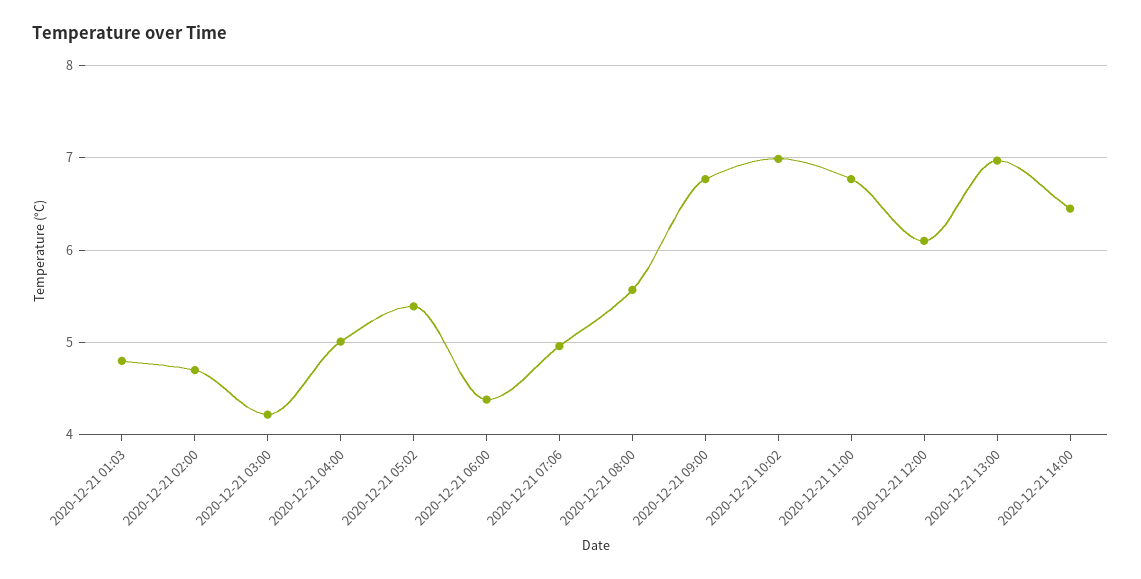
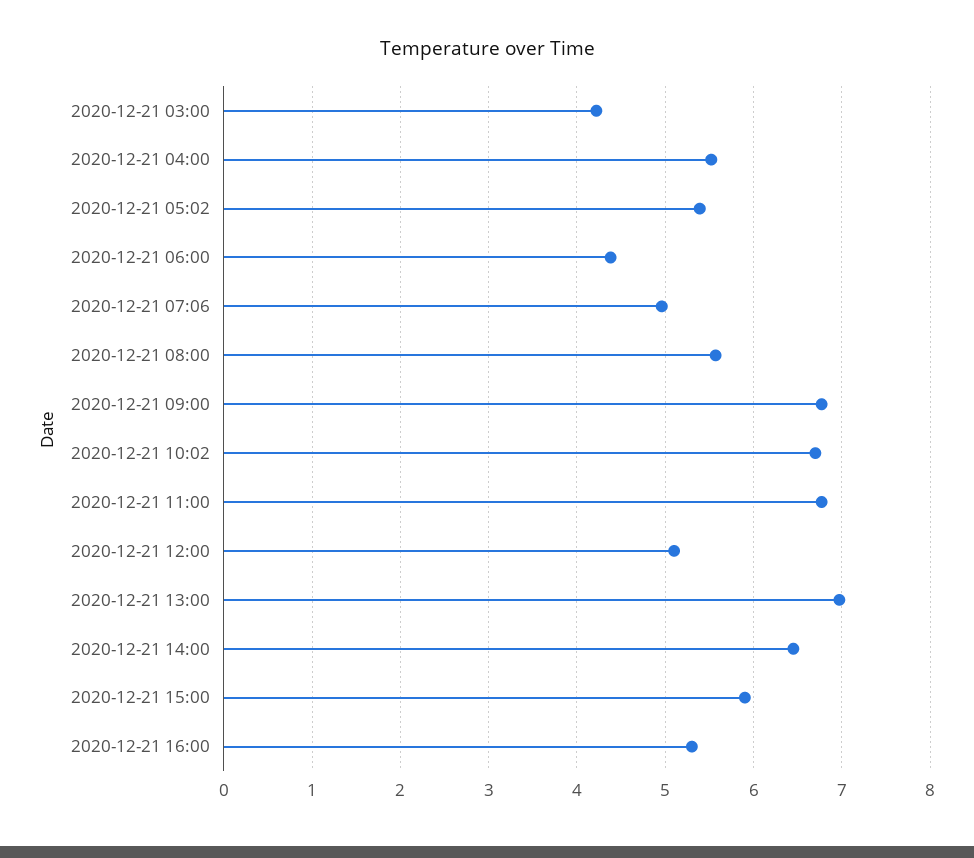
2020-12-21 01:03: 4.8 -> none
2020-12-21 02:00: 4.7 -> none
2020-12-21 04:00: 5 -> 5.5
2020-12-21 10:02: 7 -> 6.7
2020-12-21 12:00: 6.1 -> 5.1
2020-12-21 15:00: none -> 5.9
2020-12-21 16:00: none -> 5.3

